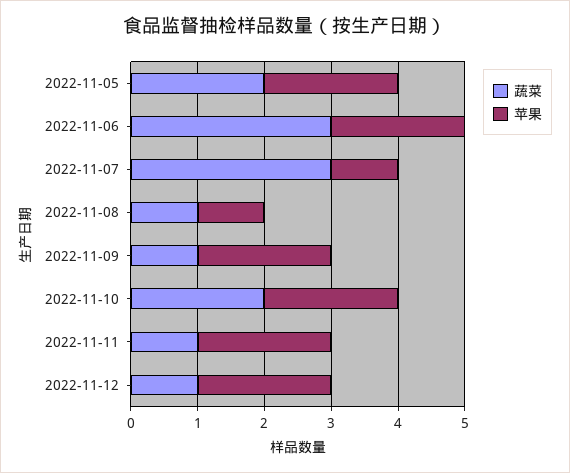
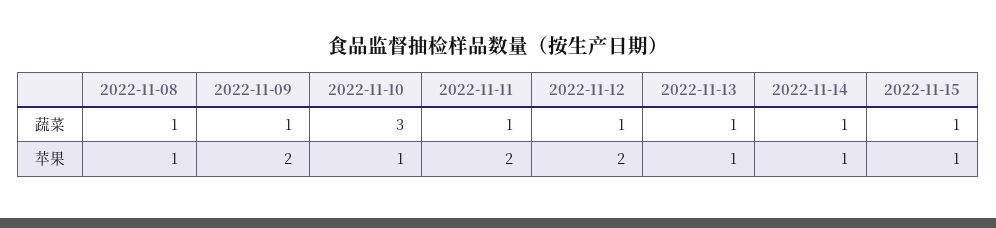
蔬菜, 2022-11-05: 2 -> none
苹果, 2022-11-05: 2 -> none
蔬菜, 2022-11-06: 3 -> none
苹果, 2022-11-06: 2 -> none
蔬菜, 2022-11-07: 3 -> none
苹果, 2022-11-07: 1 -> none
蔬菜, 2022-11-10: 2 -> 3
苹果, 2022-11-10: 2 -> 1
蔬菜, 2022-11-13: none -> 1
蔬菜, 2022-11-14: none -> 1
蔬菜, 2022-11-15: none -> 1
苹果, 2022-11-13: none -> 1
苹果, 2022-11-14: none -> 1
苹果, 2022-11-15: none -> 1

